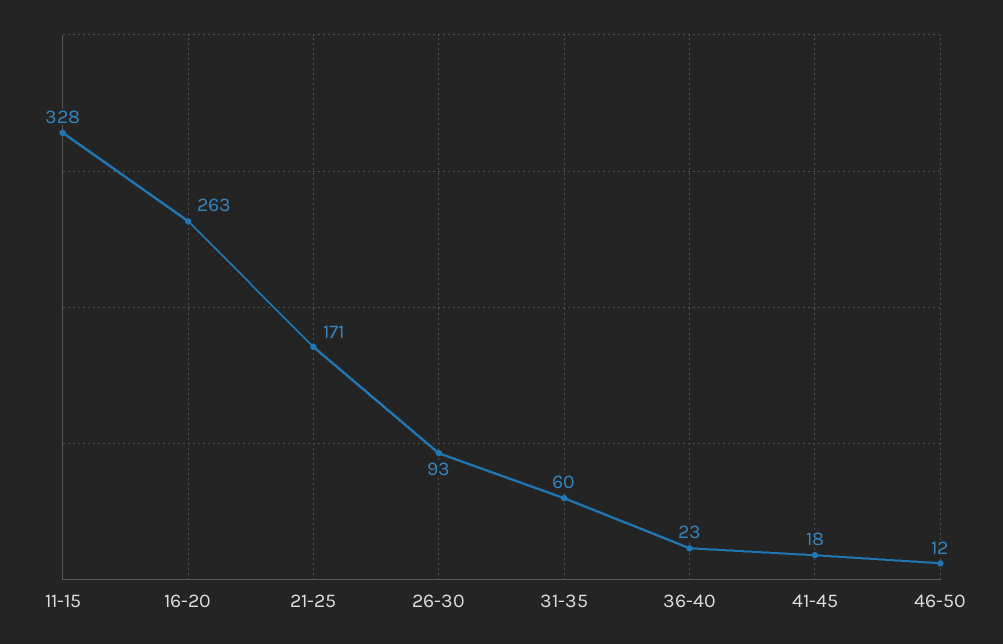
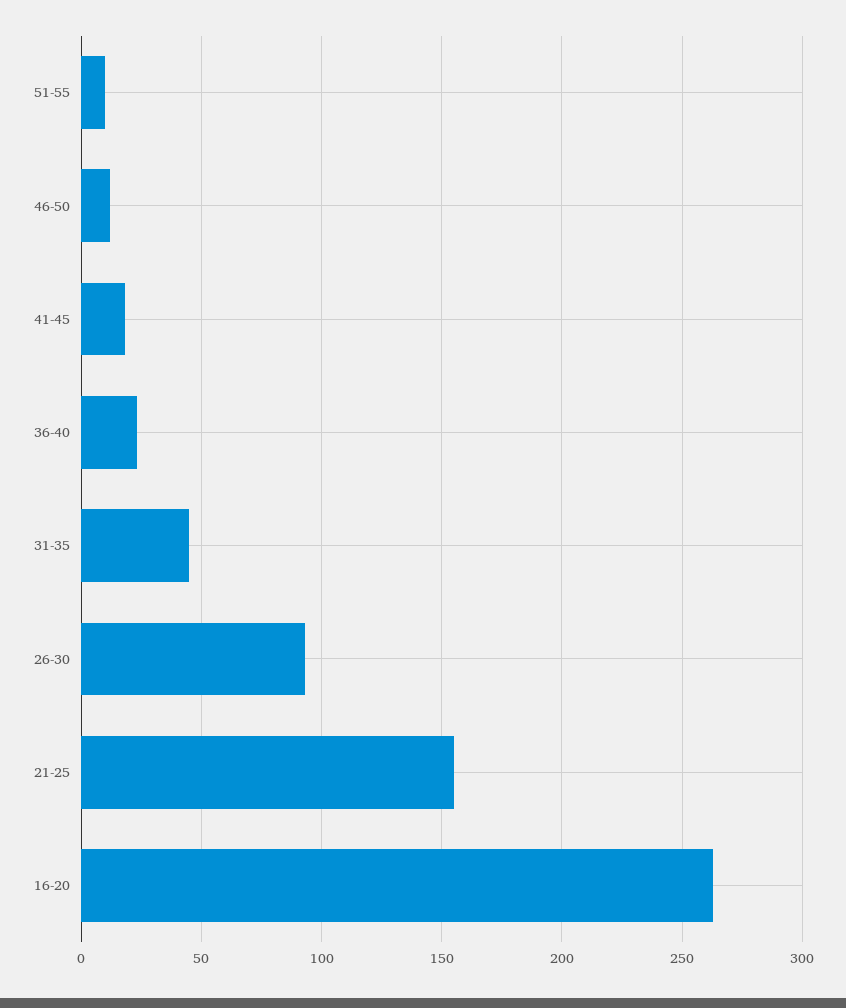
11-15: 328 -> none
21-25: 171 -> 155
31-35: 60 -> 45
51-55: none -> 10

